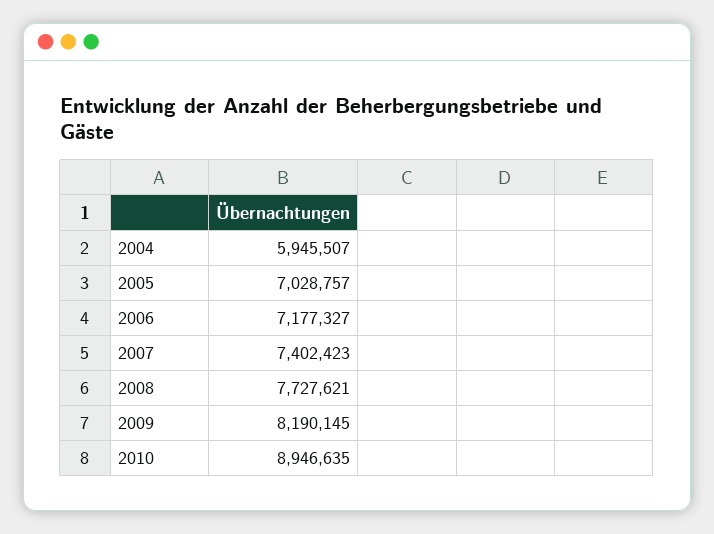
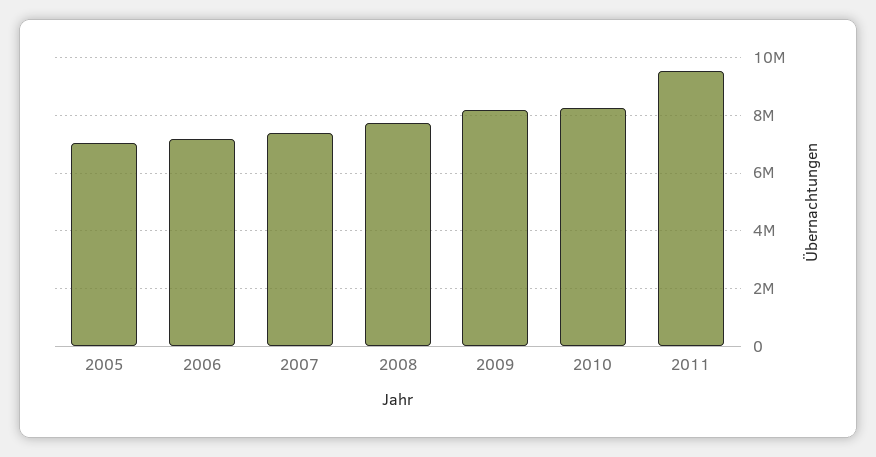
2004: 5945507 -> none
2010: 8946635 -> 8250000
2011: none -> 9500000

